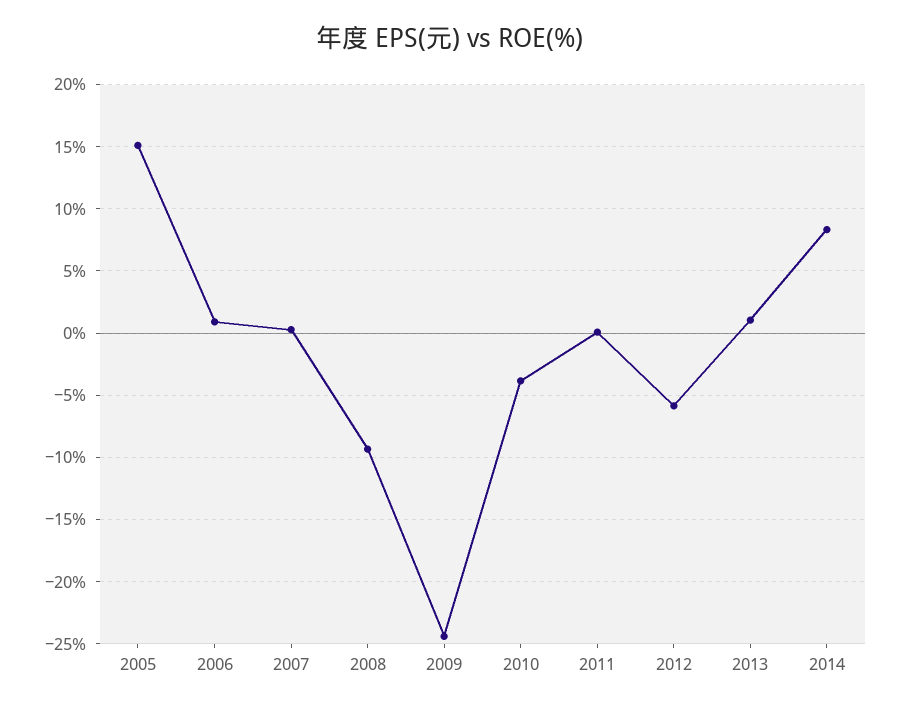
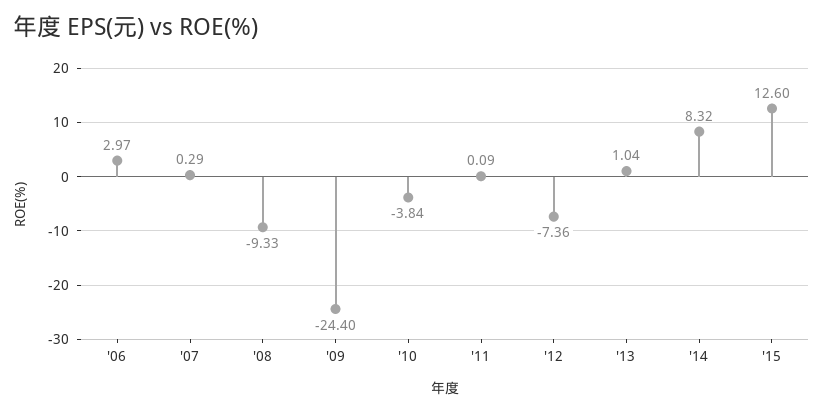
2005: 15 -> none
2006: 1 -> 2.97
2012: -6 -> -7.36
'15: none -> 12.6

